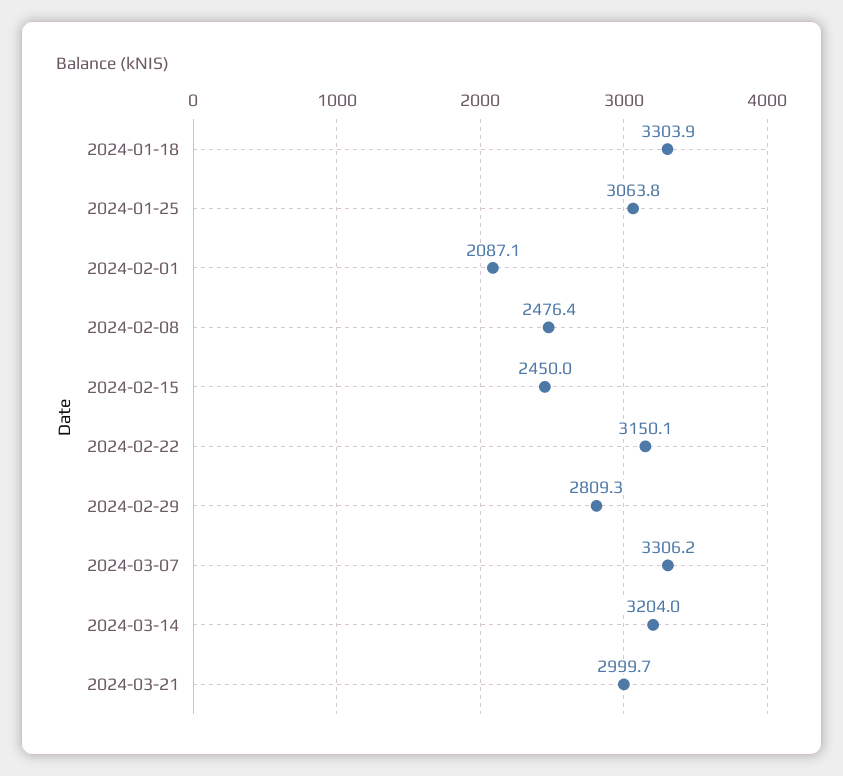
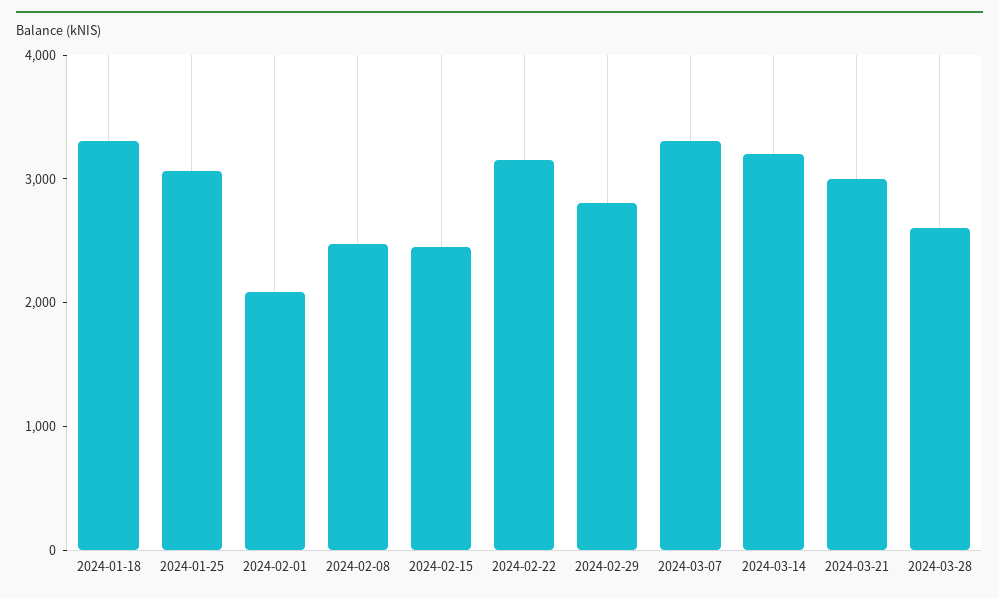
2024-03-28: none -> 2600

